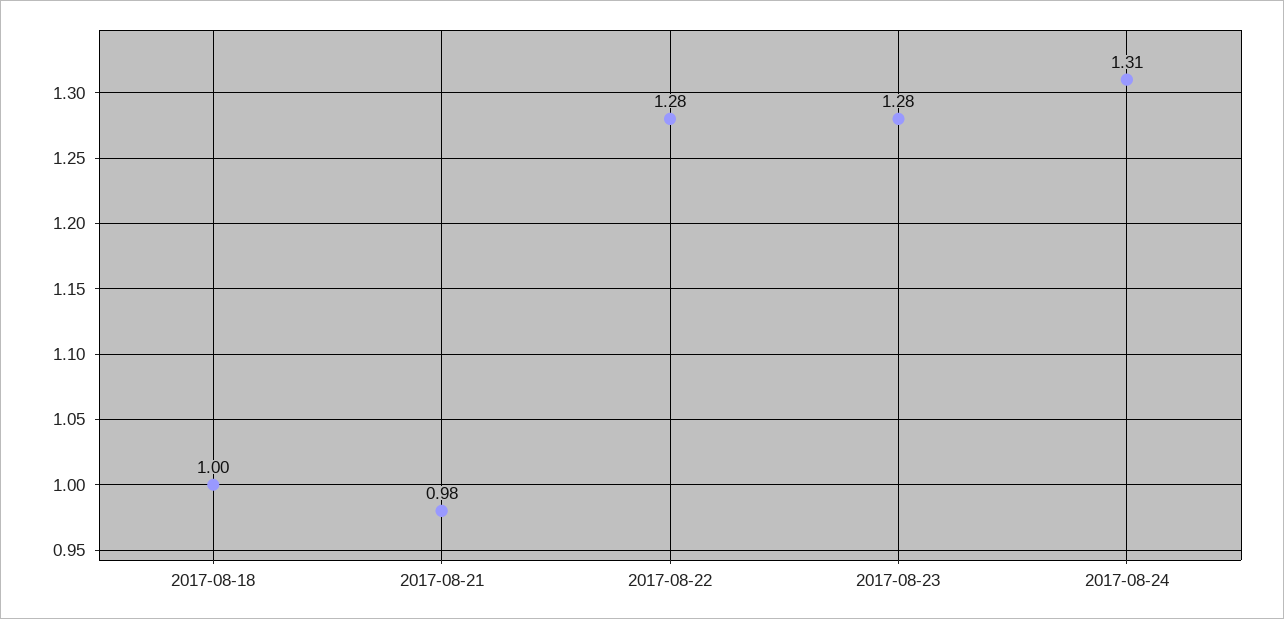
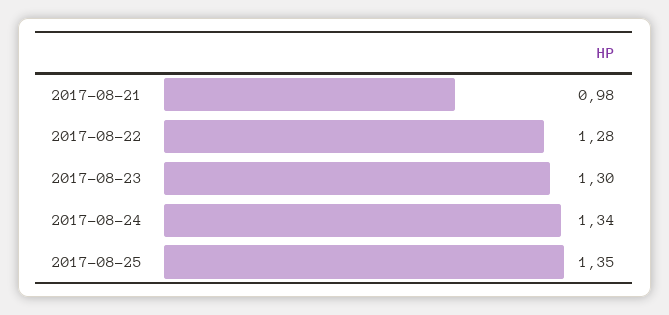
2017-08-18: 1 -> none
2017-08-23: 1.28 -> 1.3
2017-08-24: 1.31 -> 1.34
2017-08-25: none -> 1.35

